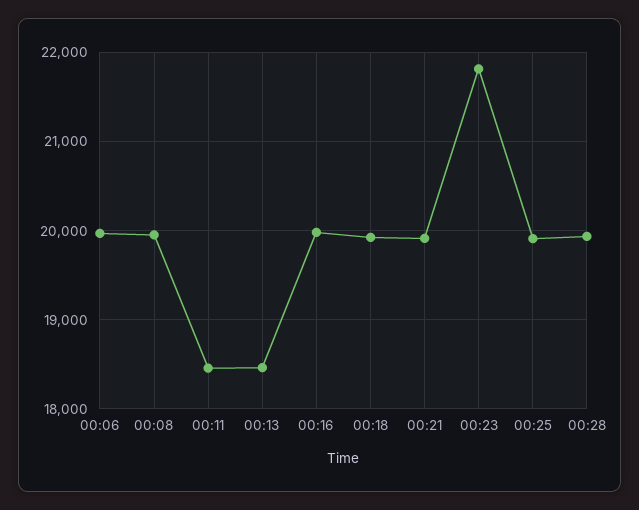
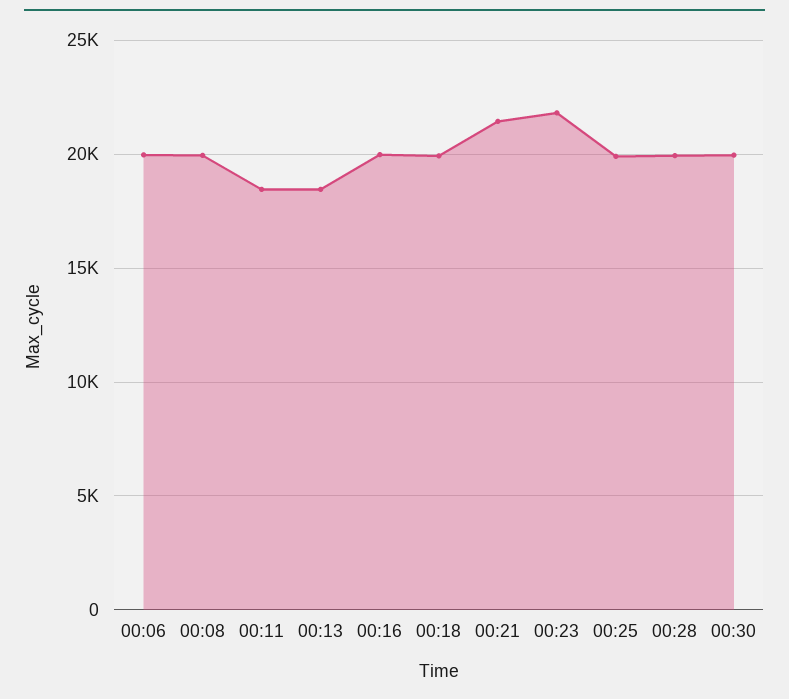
00:21: 19900 -> 21500
00:30: none -> 20000

